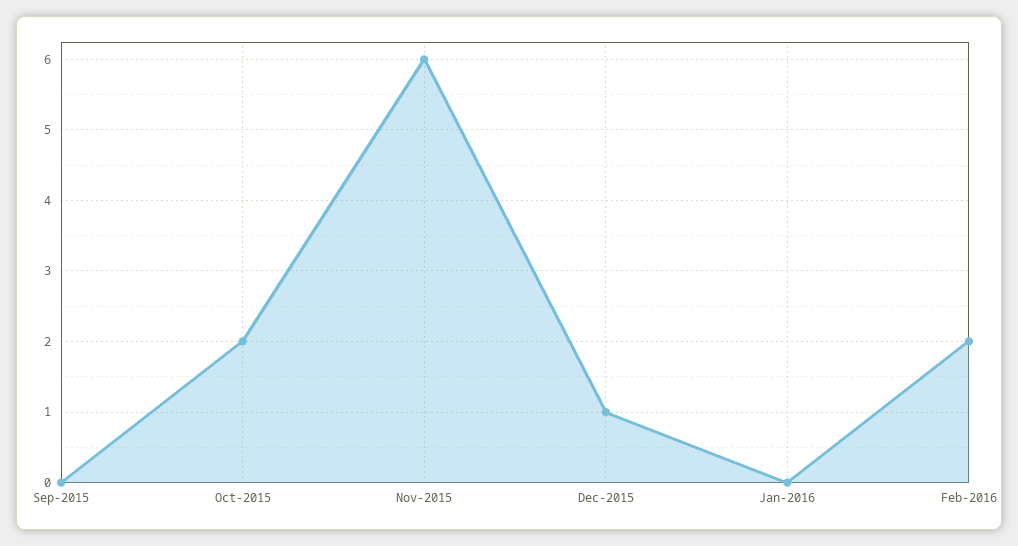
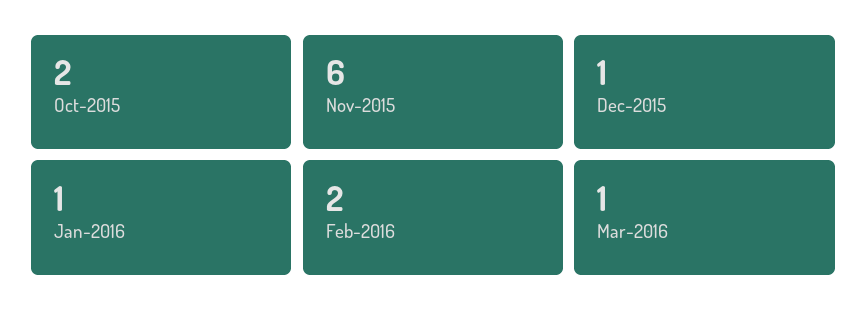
Sep-2015: 0 -> none
Jan-2016: 0 -> 1
Mar-2016: none -> 1

